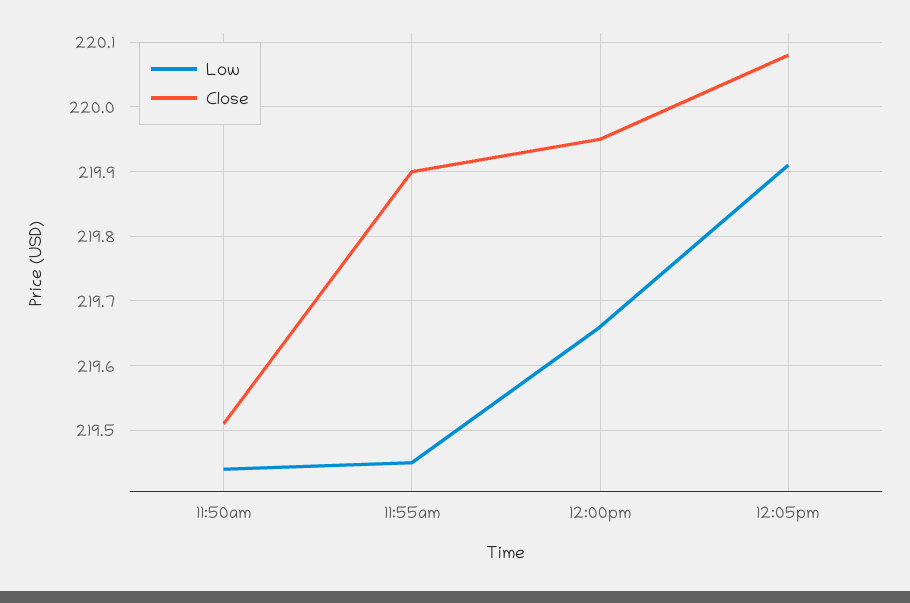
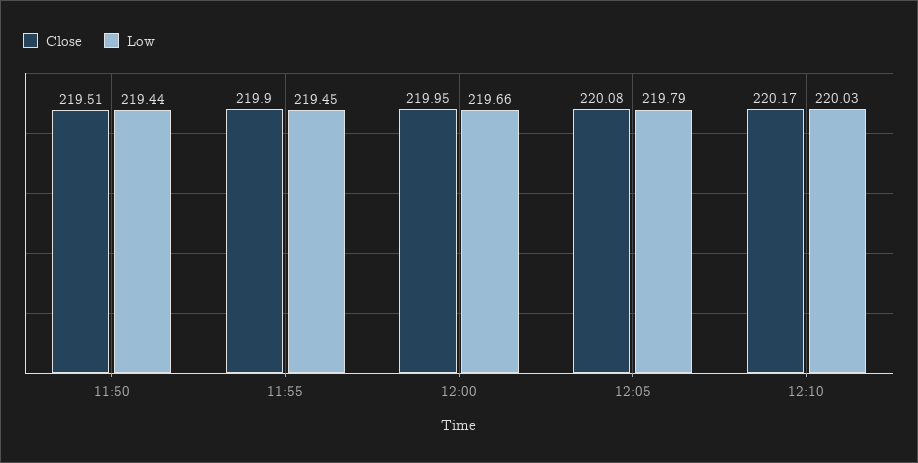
Low, 12:05pm: 219.91 -> 219.79
Close, 12:10: none -> 220.17
Low, 12:10: none -> 220.03

